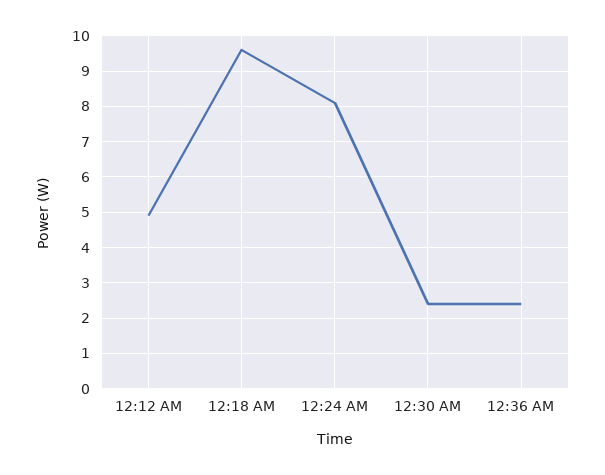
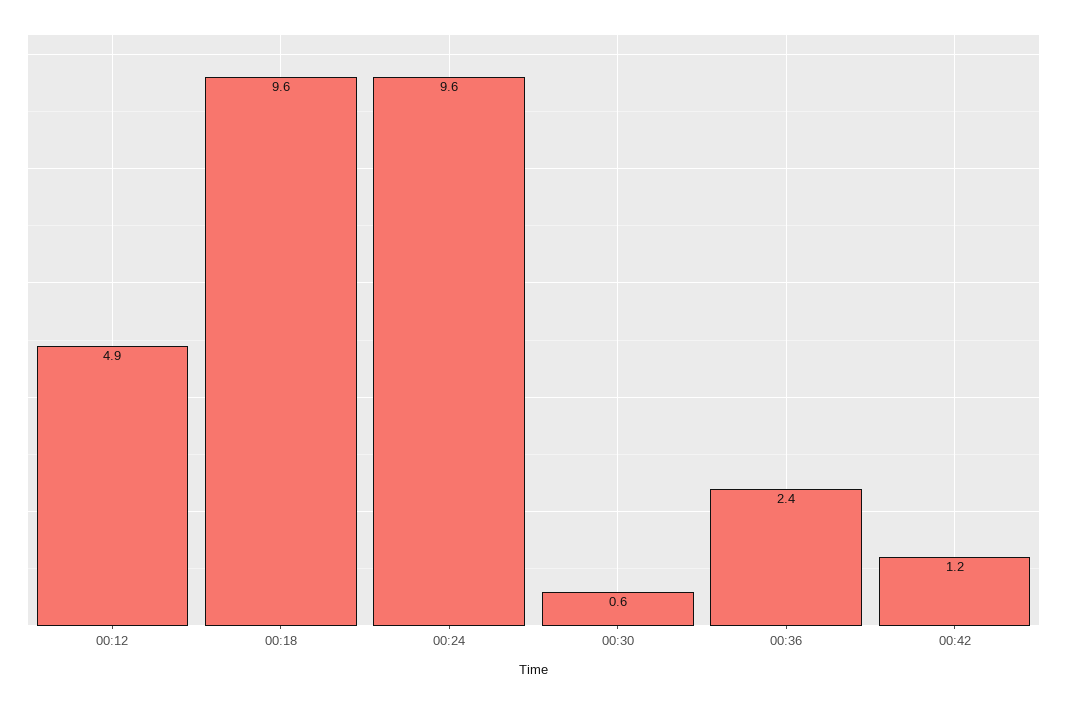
12:24 AM: 8 -> 9.6
12:30 AM: 2.5 -> 0.6
00:42: none -> 1.2

